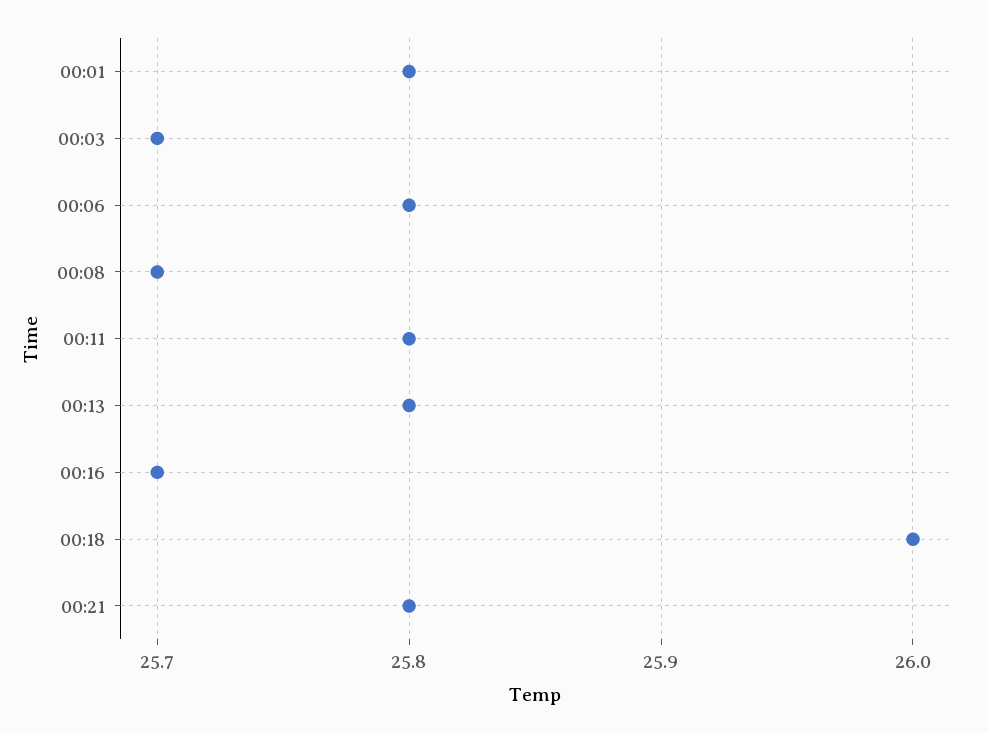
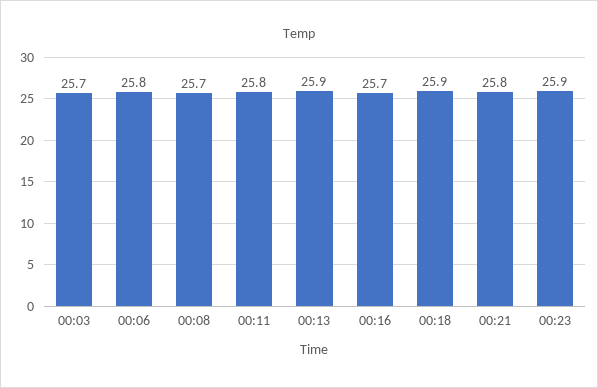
00:01: 25.8 -> none
00:13: 25.8 -> 25.9
00:18: 26 -> 25.9
00:23: none -> 25.9

